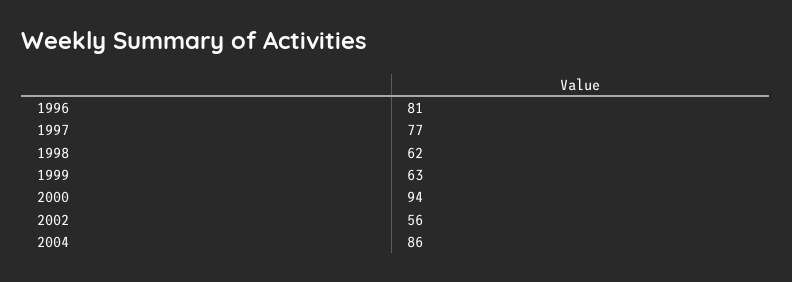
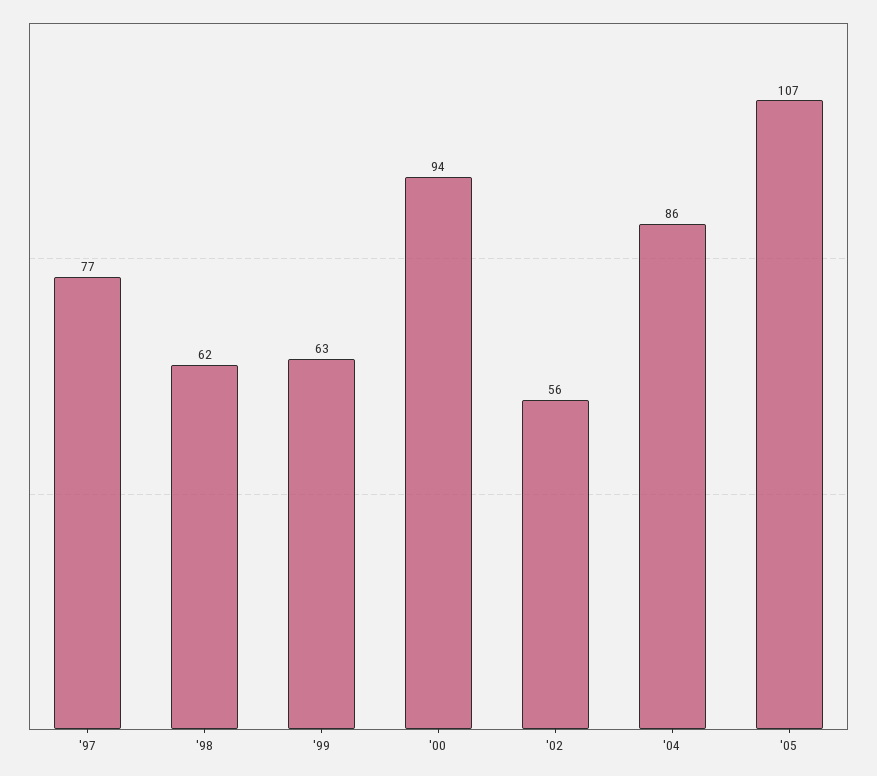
1996: 81 -> none
'05: none -> 107

